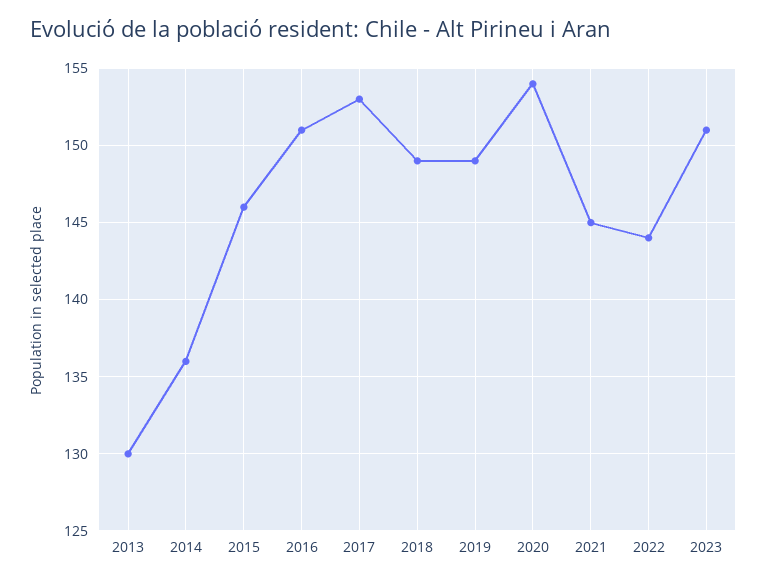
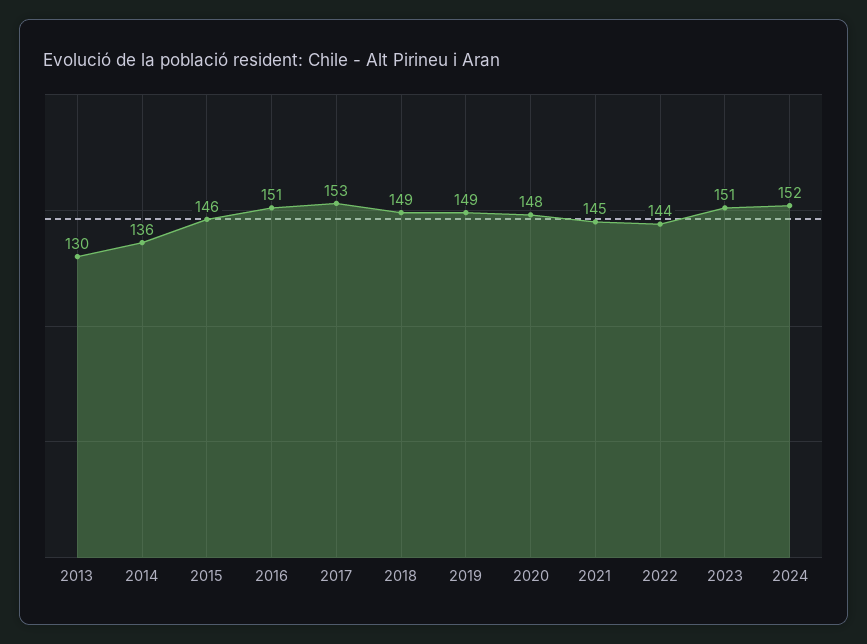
2020: 154 -> 148
2024: none -> 152

